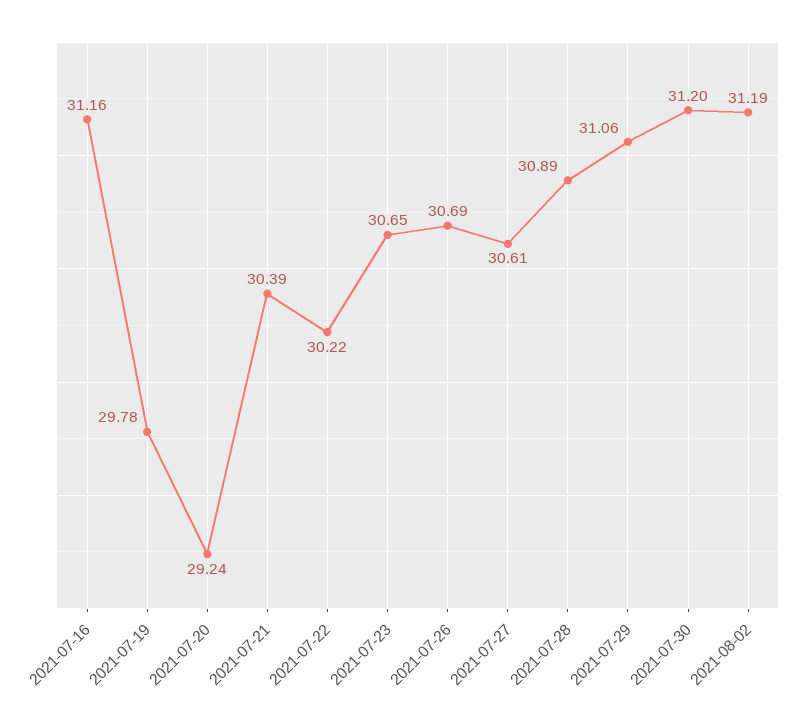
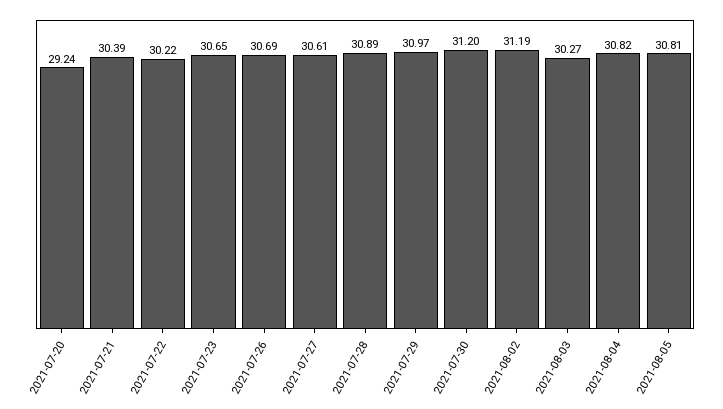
2021-07-16: 31.16 -> none
2021-07-19: 29.78 -> none
2021-07-29: 31.06 -> 30.97
2021-08-03: none -> 30.27
2021-08-04: none -> 30.82
2021-08-05: none -> 30.81

